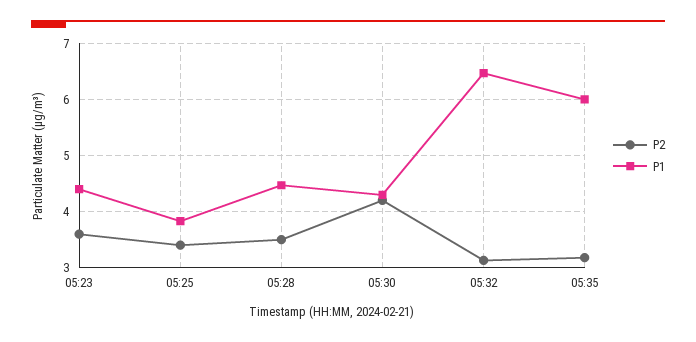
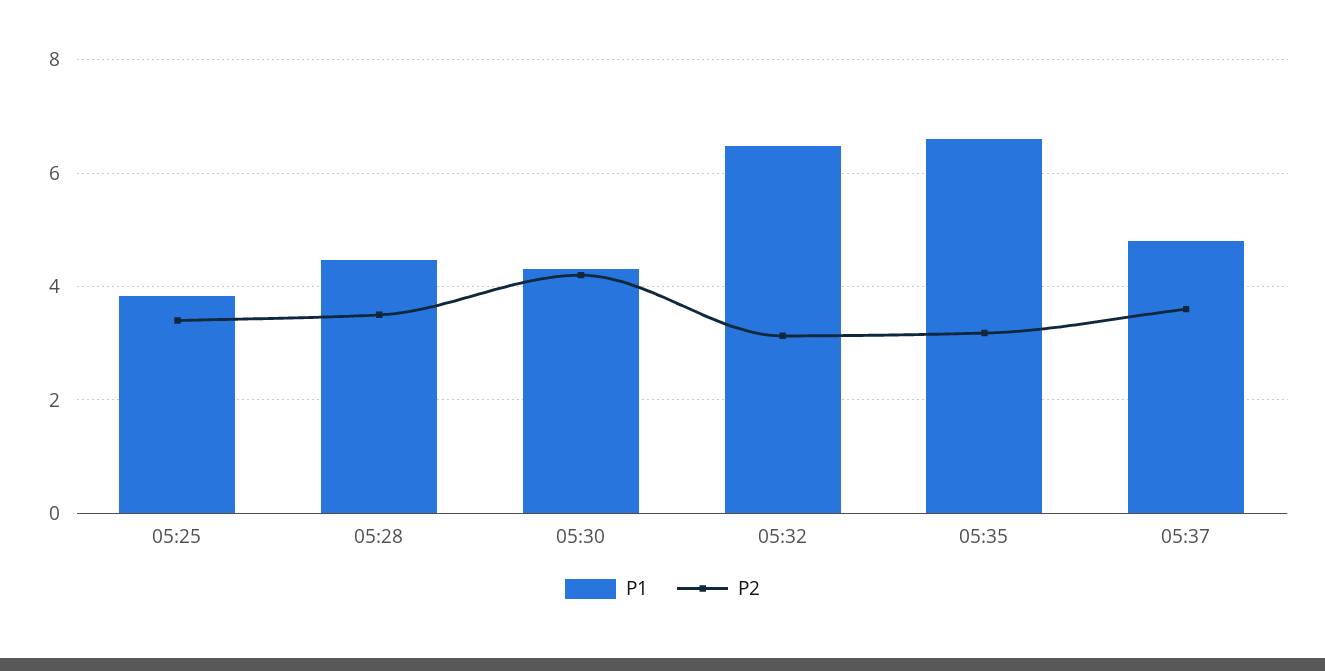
P2, 05:23: 3.6 -> none
P1, 05:23: 4.4 -> none
P1, 05:35: 6 -> 6.6
P1, 05:37: none -> 4.8
P2, 05:37: none -> 3.6

